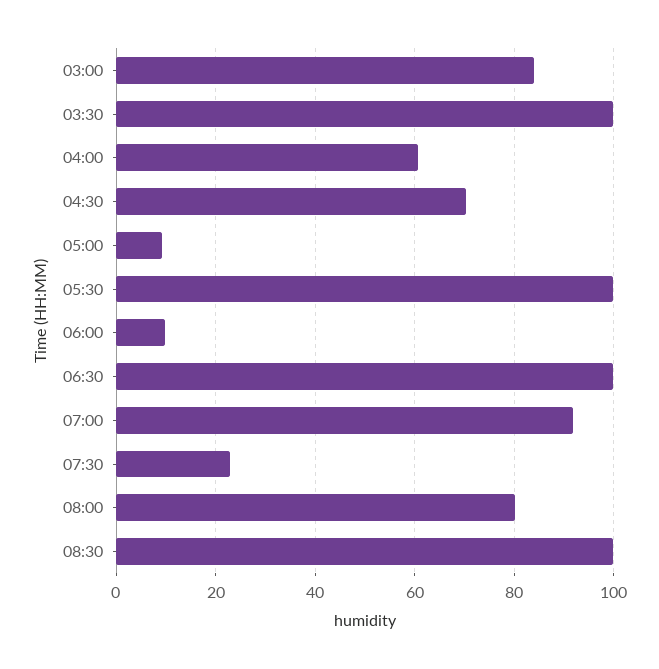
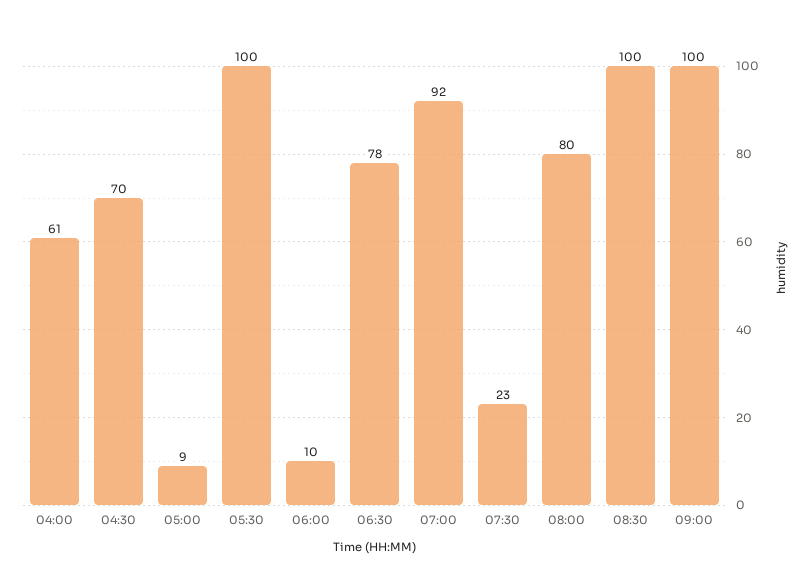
03:00: 84 -> none
03:30: 100 -> none
06:30: 100 -> 78
09:00: none -> 100

